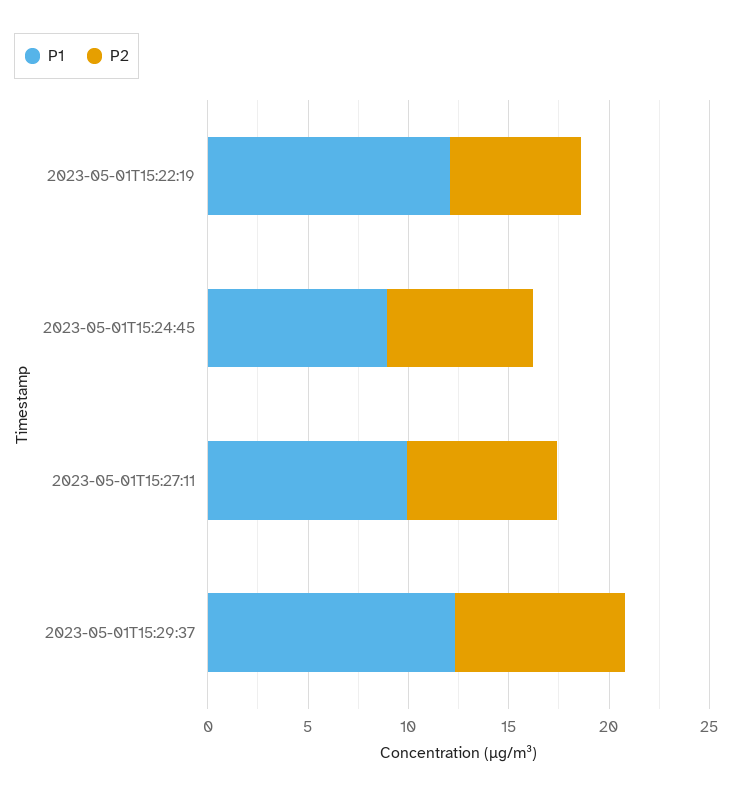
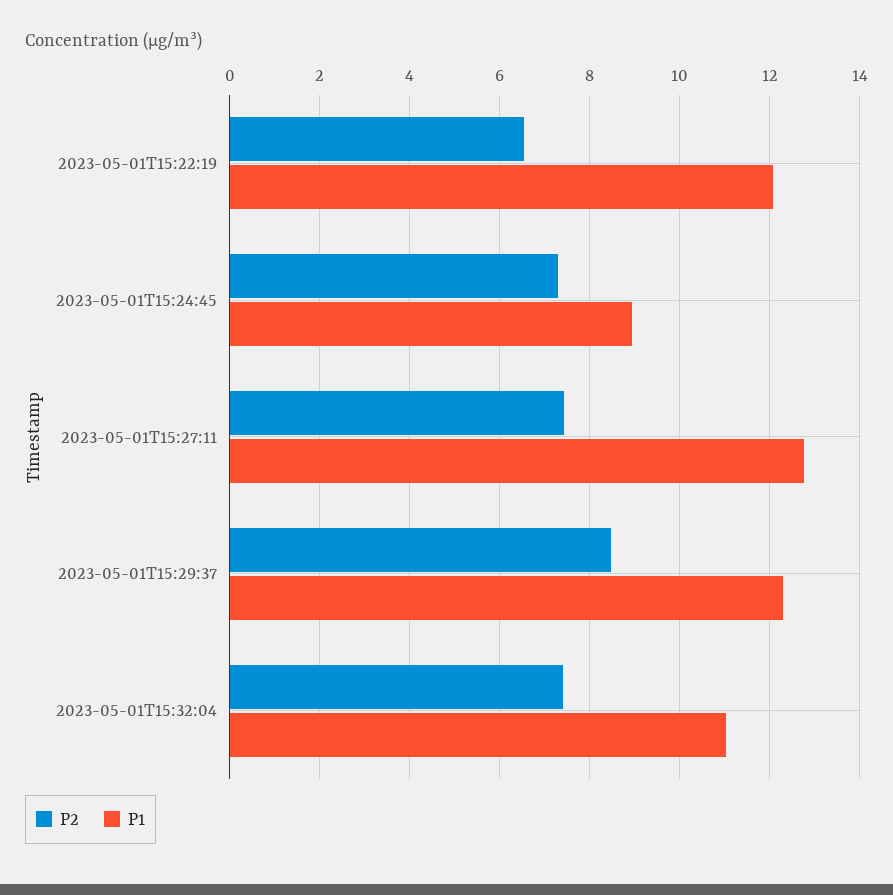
P1, 2023-05-01T15:27:11: 10 -> 12.8
P2, 2023-05-01T15:32:04: none -> 7.4
P1, 2023-05-01T15:32:04: none -> 11

